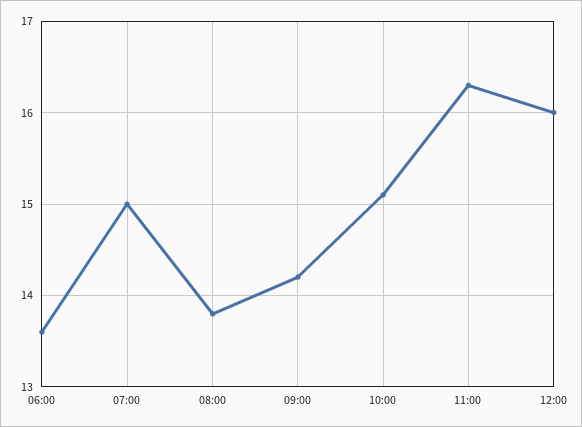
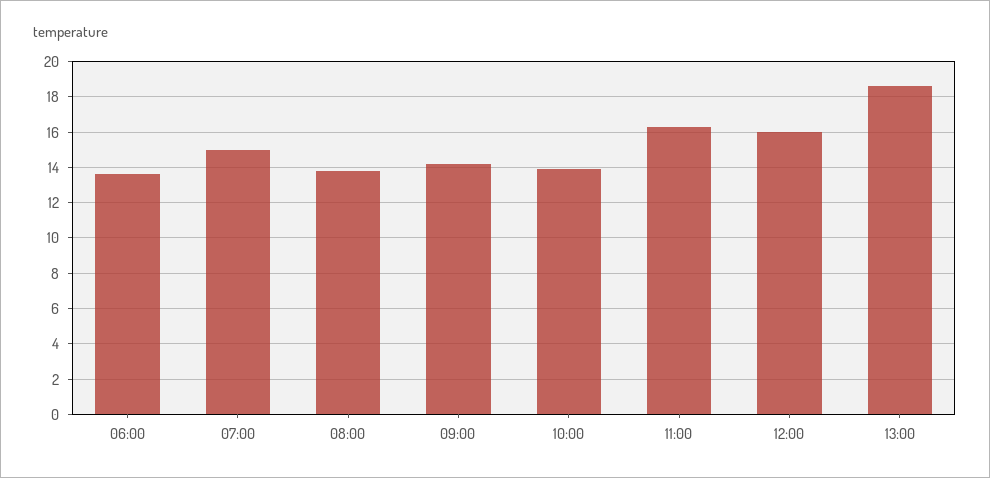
10:00: 15.1 -> 14
13:00: none -> 18.5

